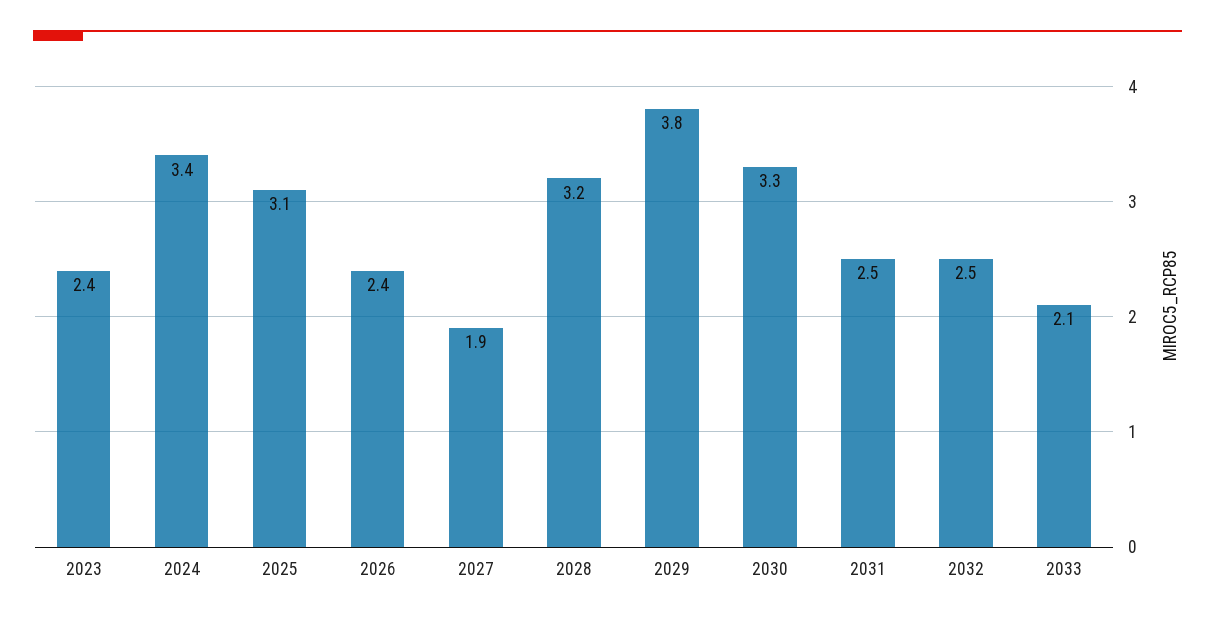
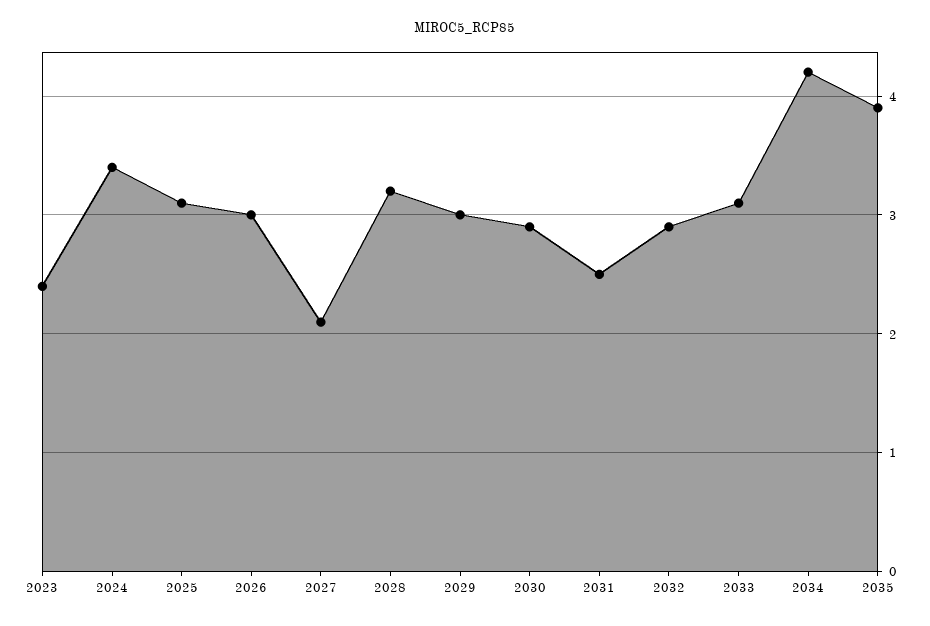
2026: 2.4 -> 3
2027: 1.9 -> 2.1
2029: 3.8 -> 3
2030: 3.3 -> 2.9
2032: 2.5 -> 2.9
2033: 2.1 -> 3.1
2034: none -> 4.2
2035: none -> 3.9

